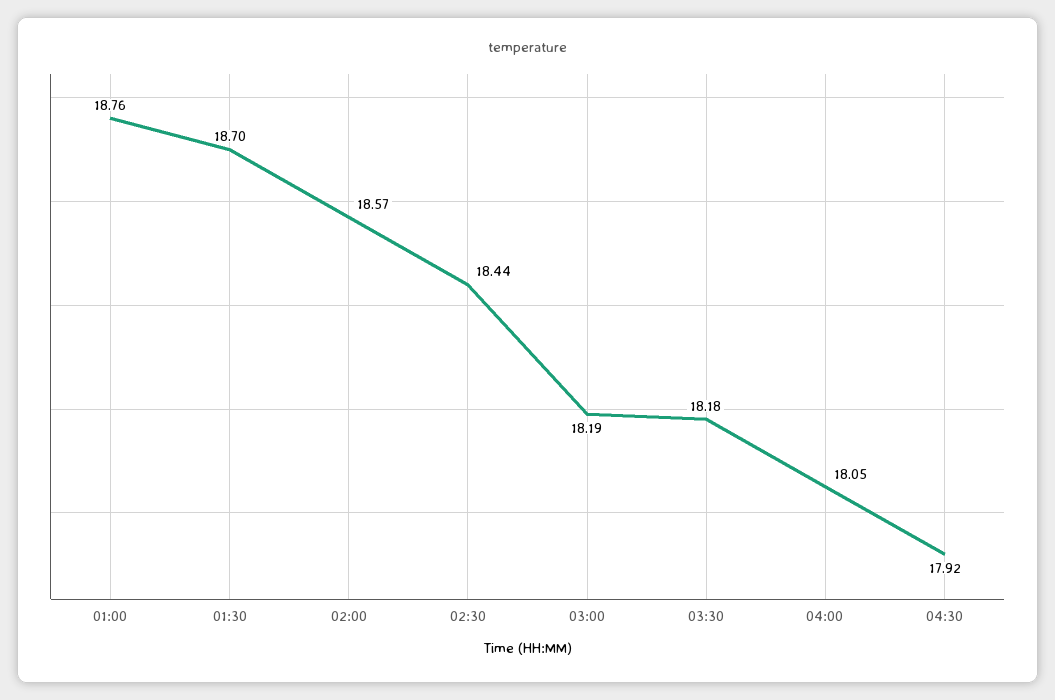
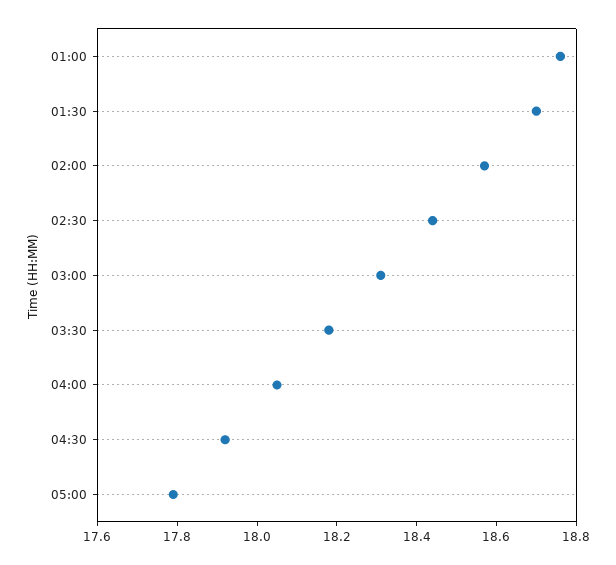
03:00: 18.19 -> 18.3
05:00: none -> 17.8

